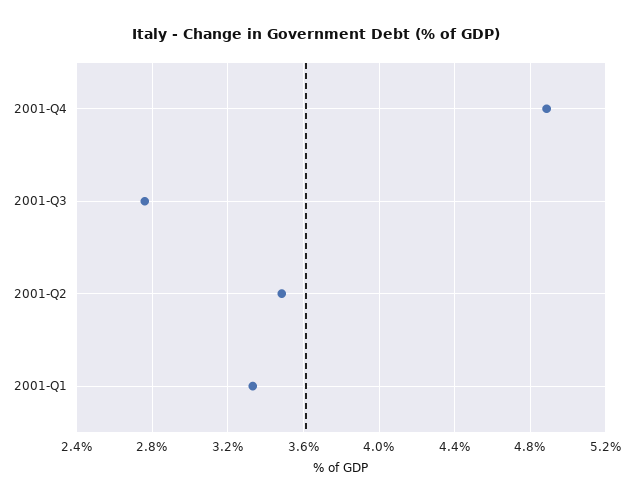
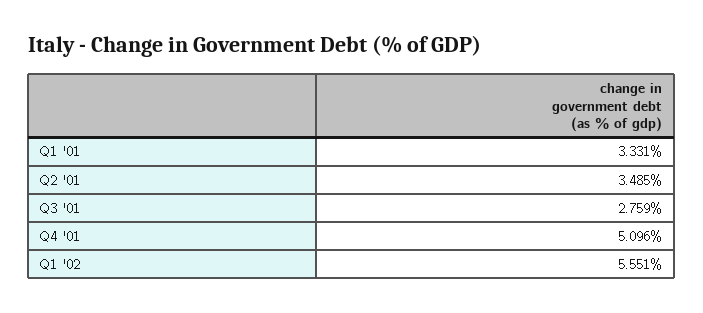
2001-Q4: 4.9 -> 5.096
Q1 '02: none -> 5.551

